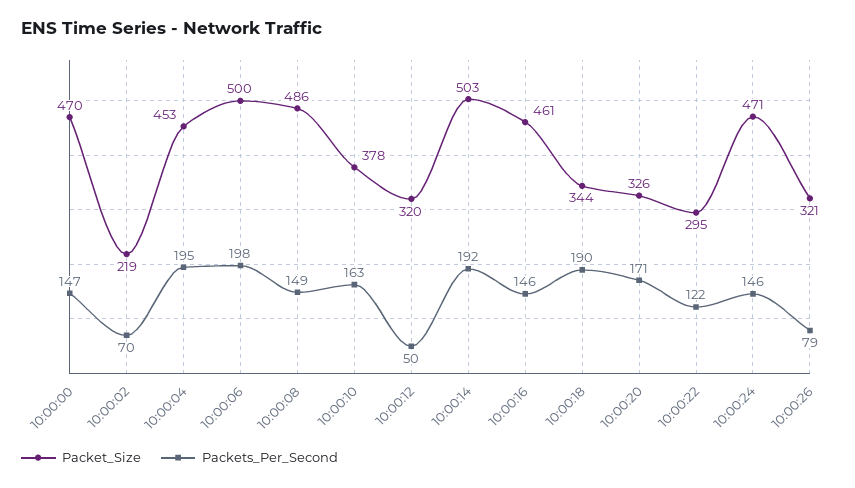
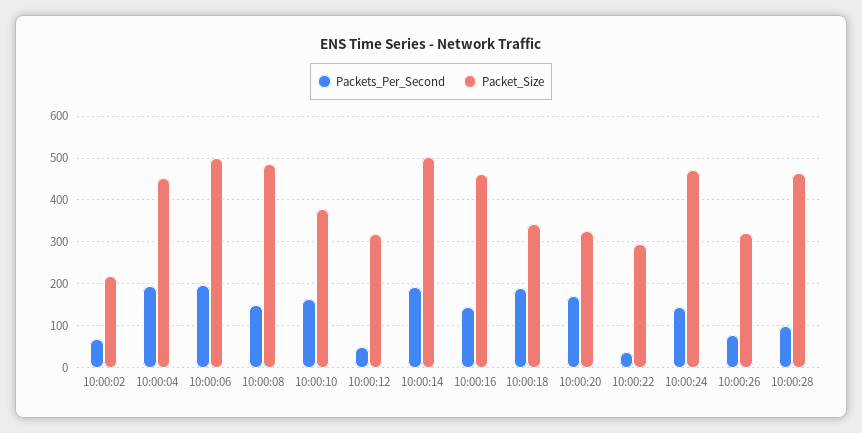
Packet_Size, 10:00:00: 470 -> none
Packets_Per_Second, 10:00:00: 147 -> none
Packets_Per_Second, 10:00:22: 122 -> 40
Packets_Per_Second, 10:00:28: none -> 100
Packet_Size, 10:00:28: none -> 460

